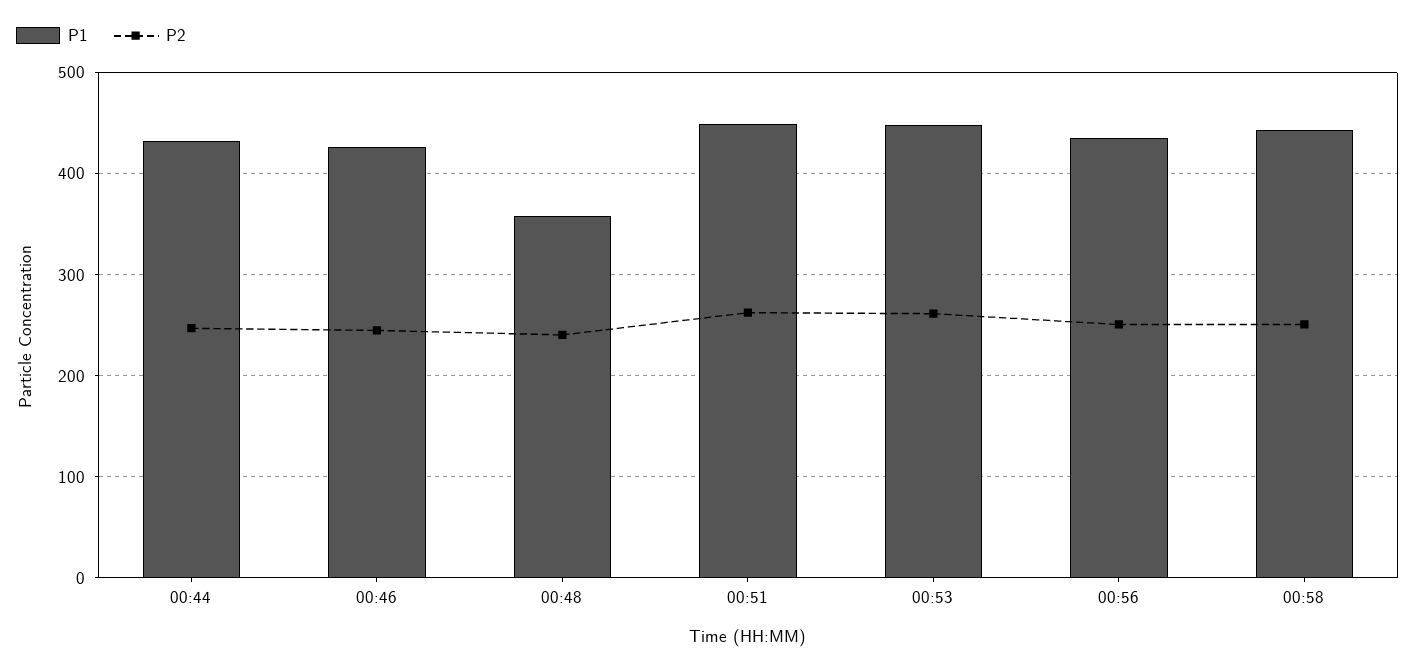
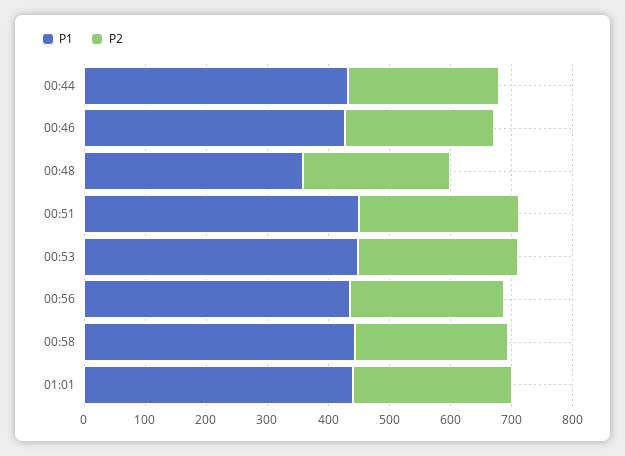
P1, 01:01: none -> 440
P2, 01:01: none -> 260

